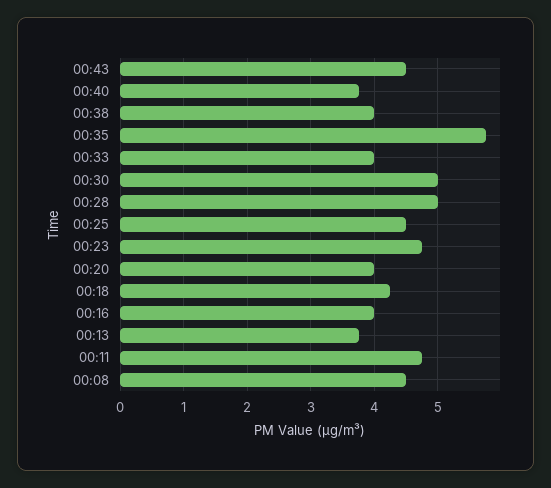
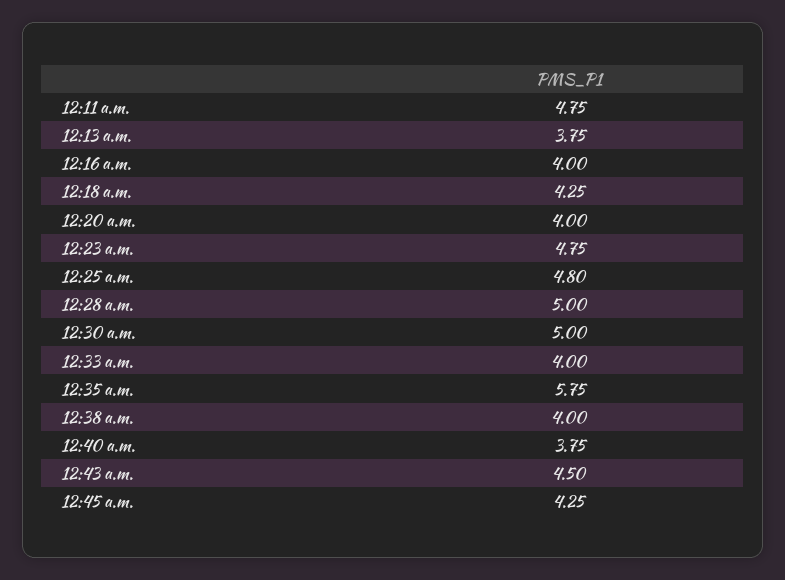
00:25: 4.5 -> 4.8
00:08: 4.5 -> none
12:45 a.m.: none -> 4.25

